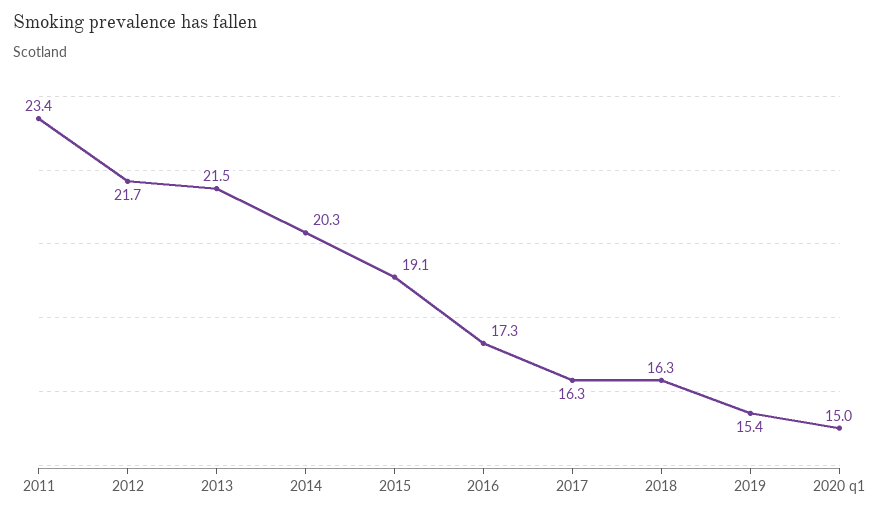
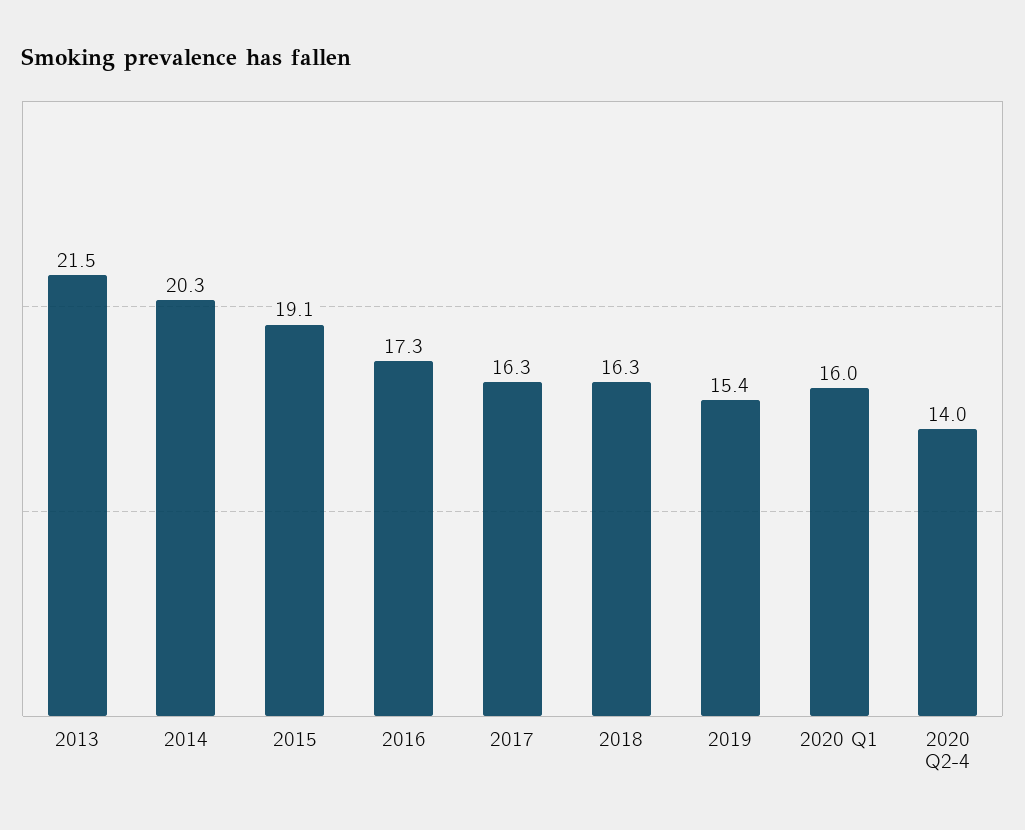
2011: 23.4 -> none
2012: 21.7 -> none
2020 q1: 15 -> 16
2020 Q2-4: none -> 14

